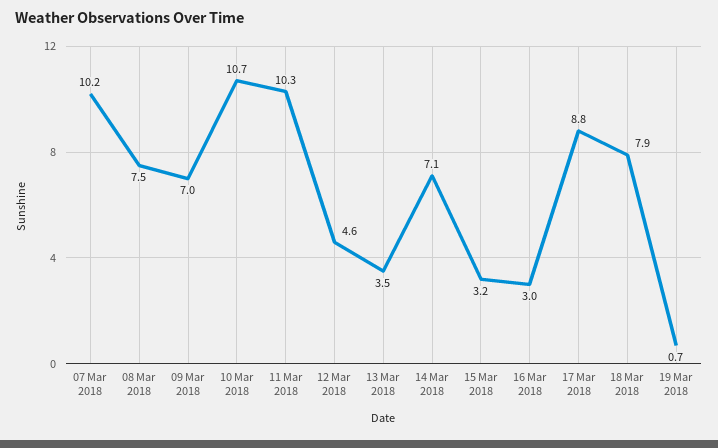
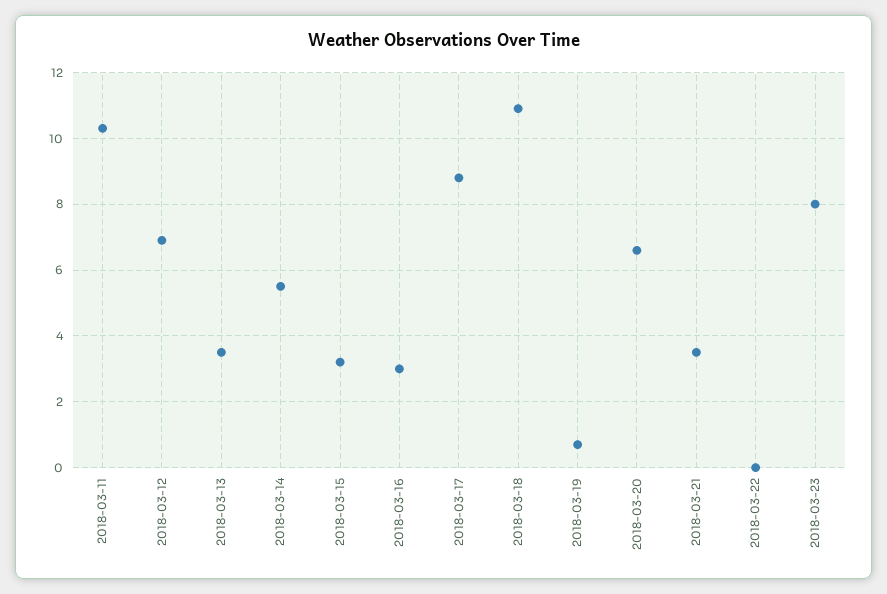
07 Mar 2018: 10.2 -> none
08 Mar 2018: 7.5 -> none
09 Mar 2018: 7 -> none
10 Mar 2018: 10.7 -> none
12 Mar 2018: 4.6 -> 7
14 Mar 2018: 7.1 -> 5.5
18 Mar 2018: 7.9 -> 11
2018-03-20: none -> 6.5
2018-03-21: none -> 3.5
2018-03-22: none -> 0
2018-03-23: none -> 8

